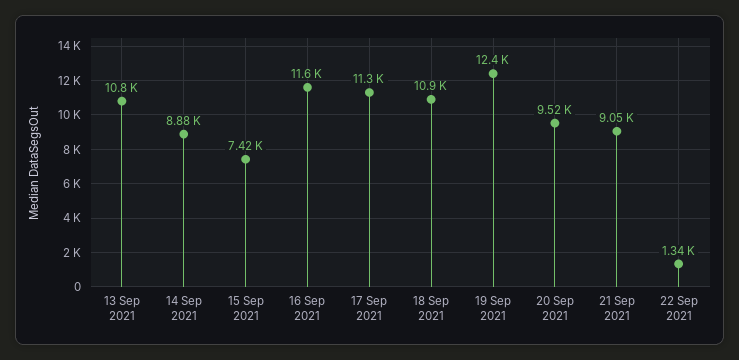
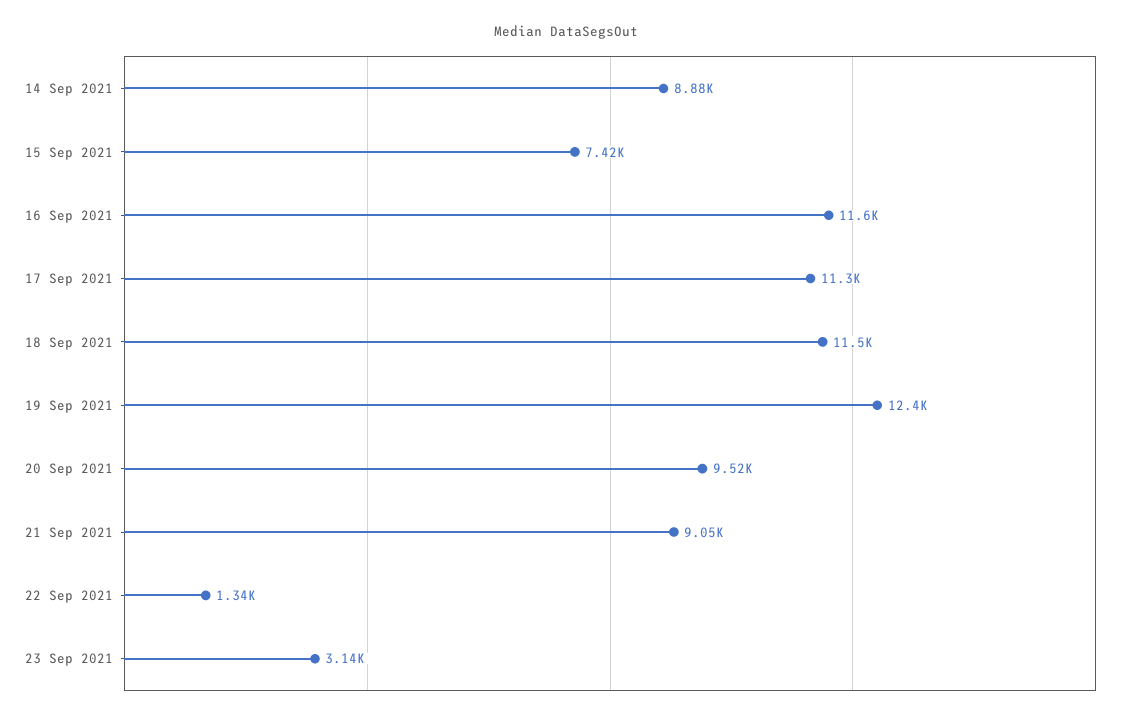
13 Sep 2021: 10800 -> none
18 Sep 2021: 10900 -> 11500
23 Sep 2021: none -> 3140

